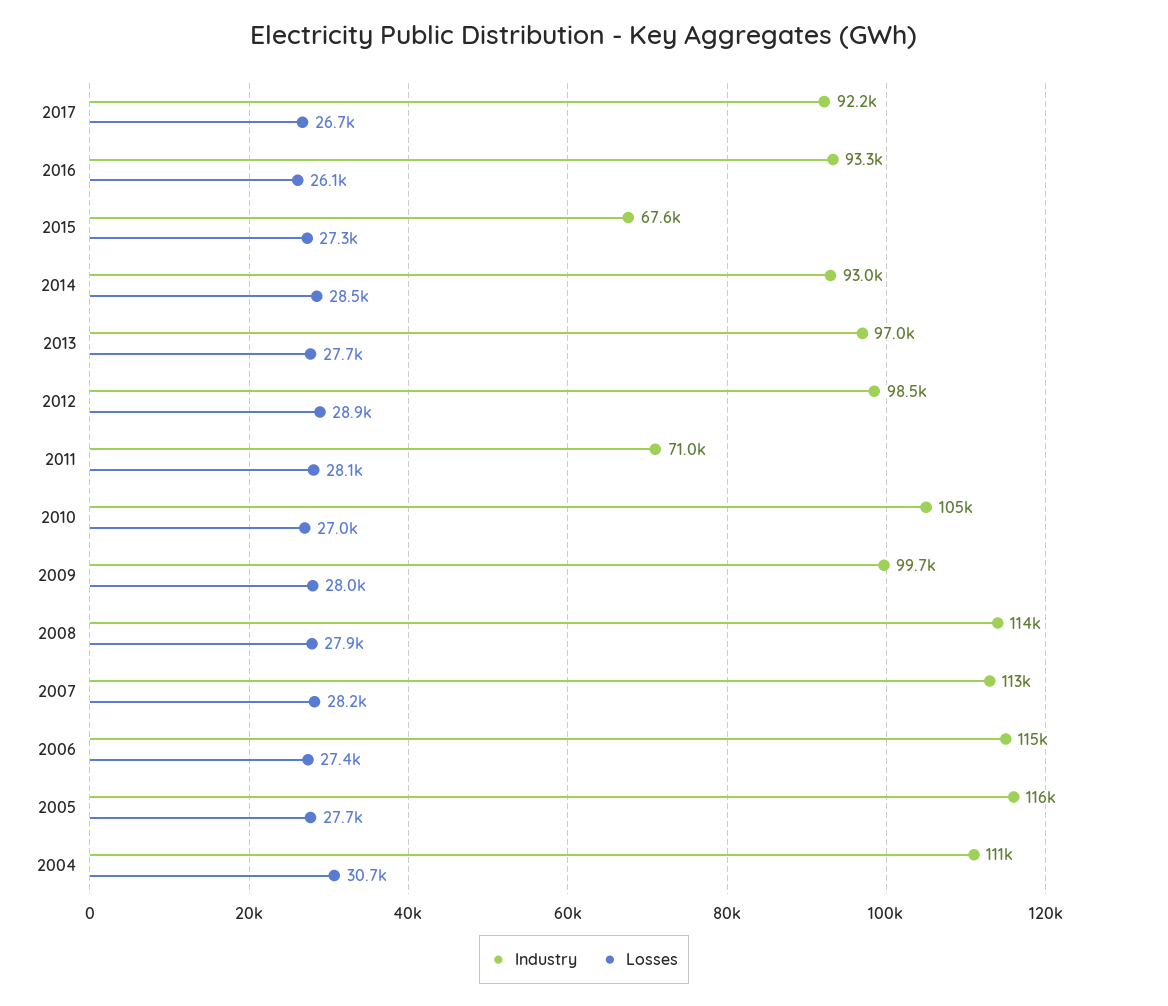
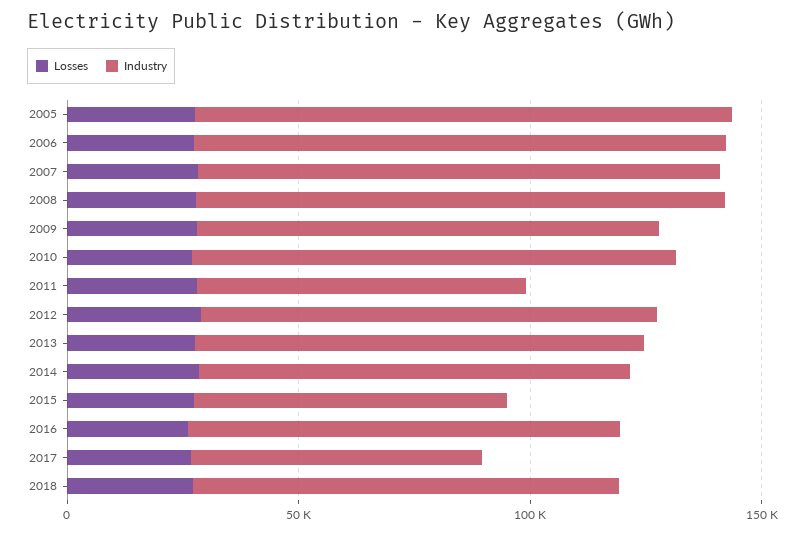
Industry, 2017: 92200 -> 60000
Industry, 2004: 111000 -> none
Losses, 2004: 30700 -> none
Losses, 2018: none -> 30000
Industry, 2018: none -> 90000

